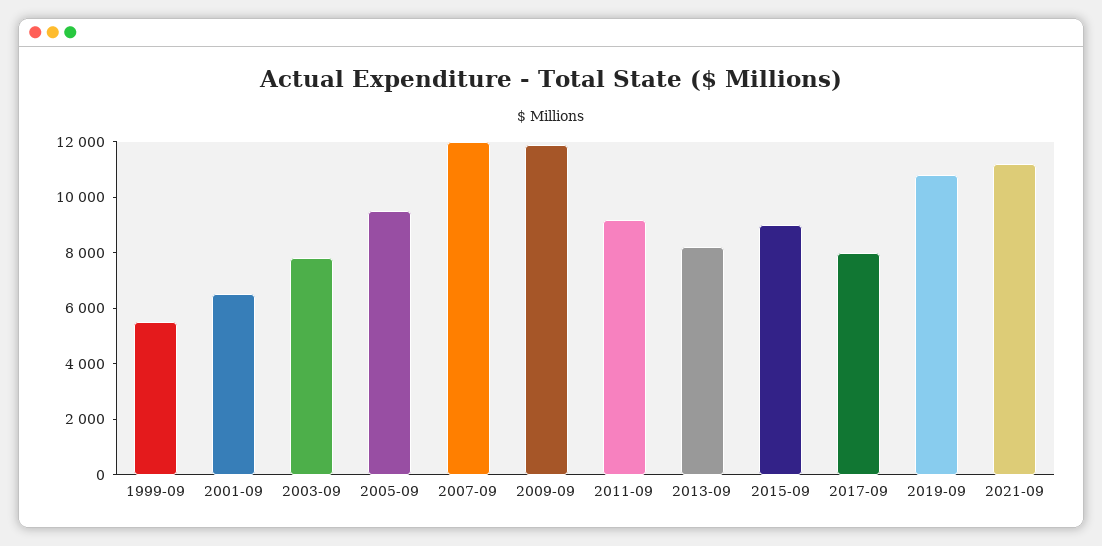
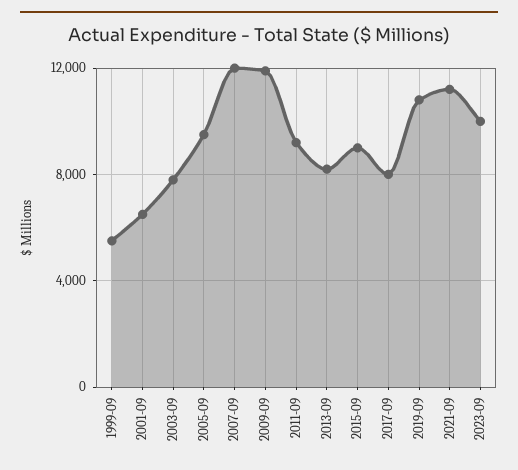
2023-09: none -> 10000

